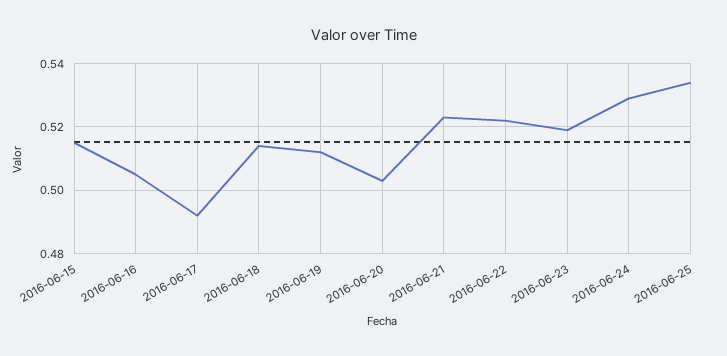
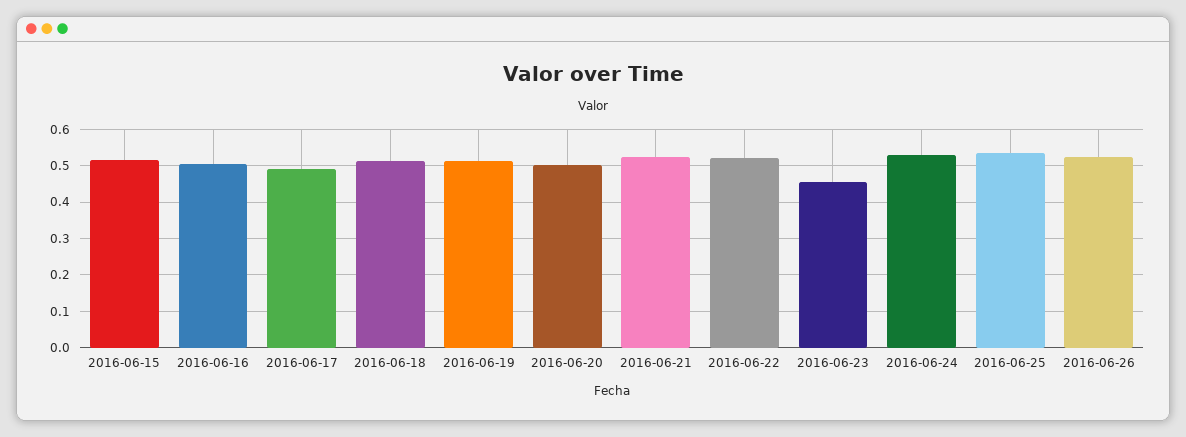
2016-06-23: 0.52 -> 0.46
2016-06-26: none -> 0.52

